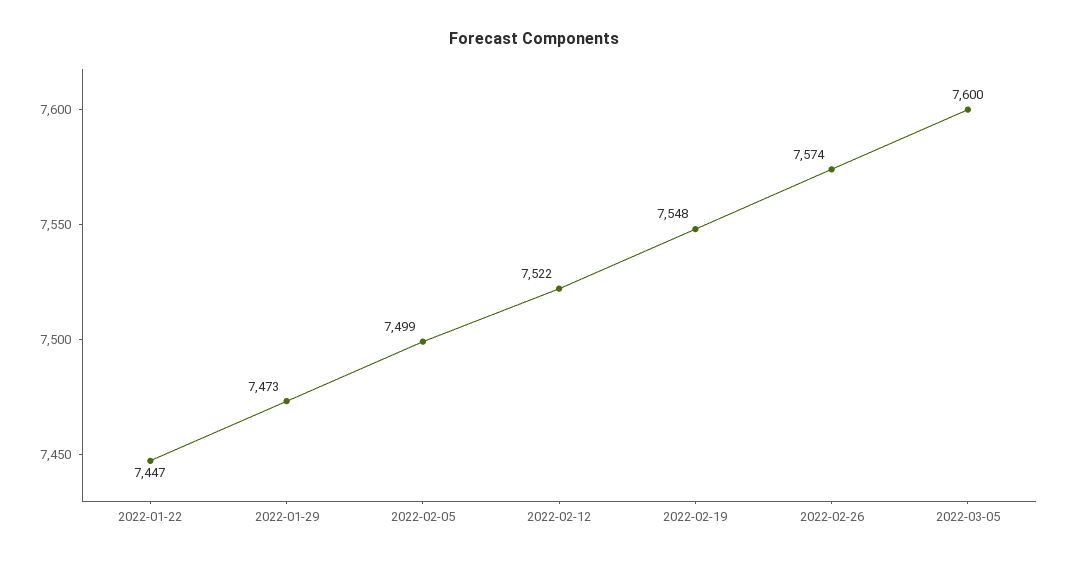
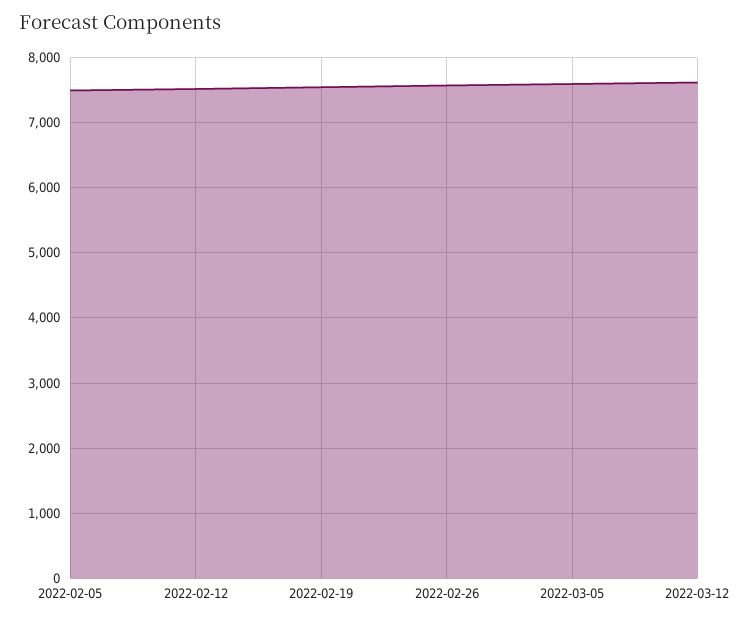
2022-01-22: 7447 -> none
2022-01-29: 7473 -> none
2022-03-12: none -> 7600

